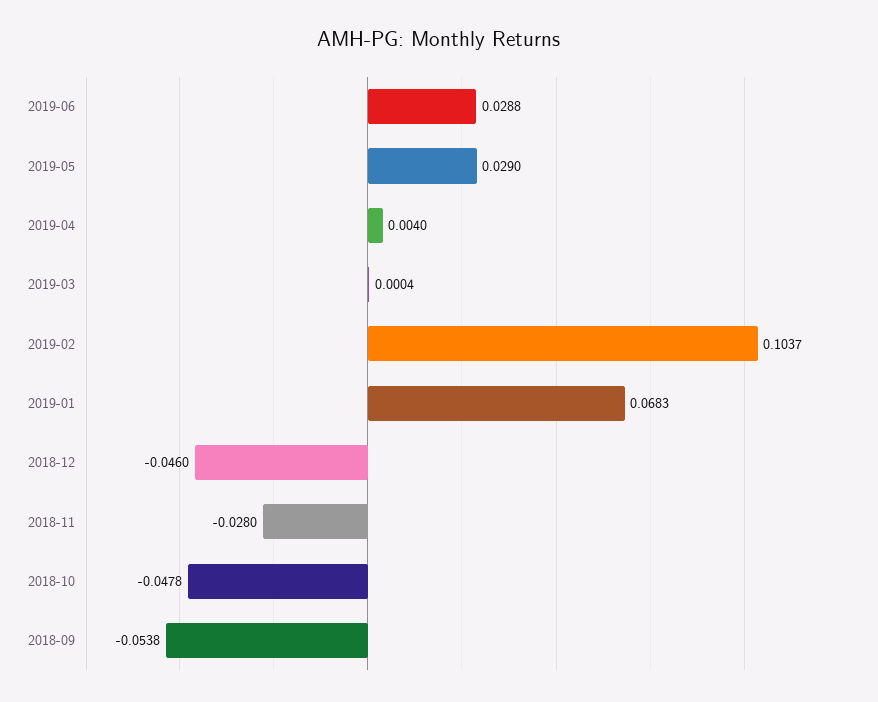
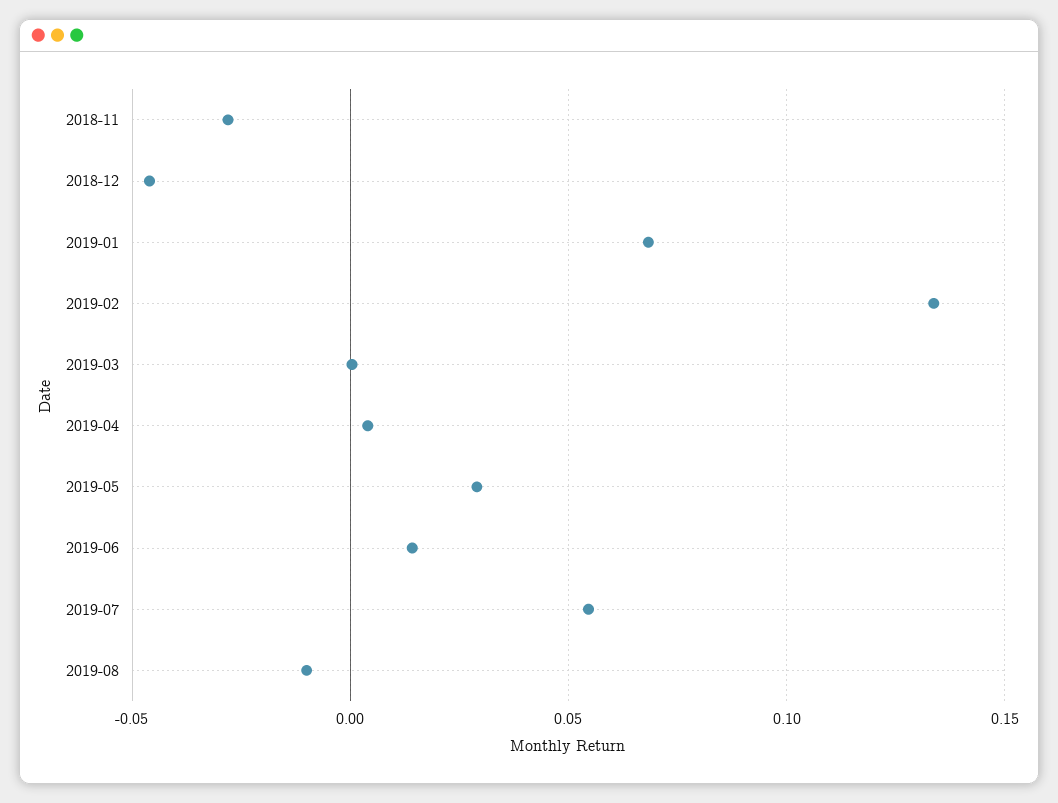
2019-06: 0.0288 -> 0.015
2019-02: 0.1037 -> 0.135
2018-10: -0.0478 -> none
2018-09: -0.0538 -> none
2019-07: none -> 0.055
2019-08: none -> -0.01

